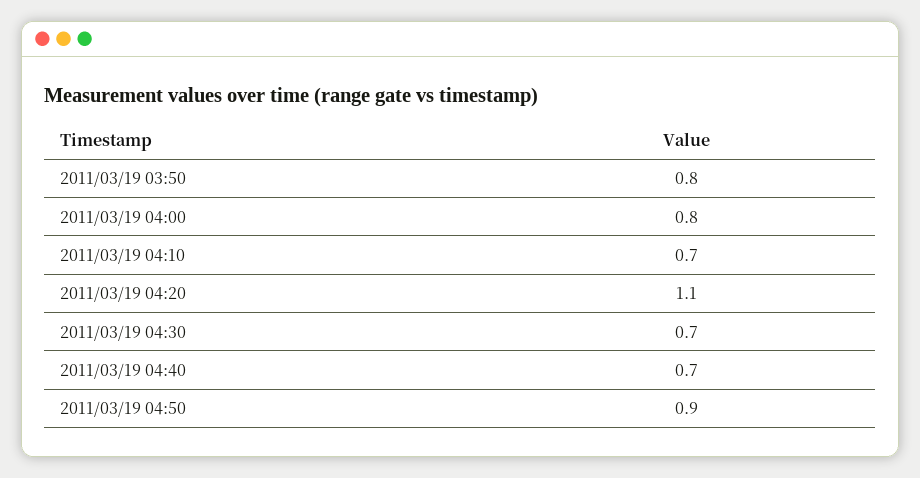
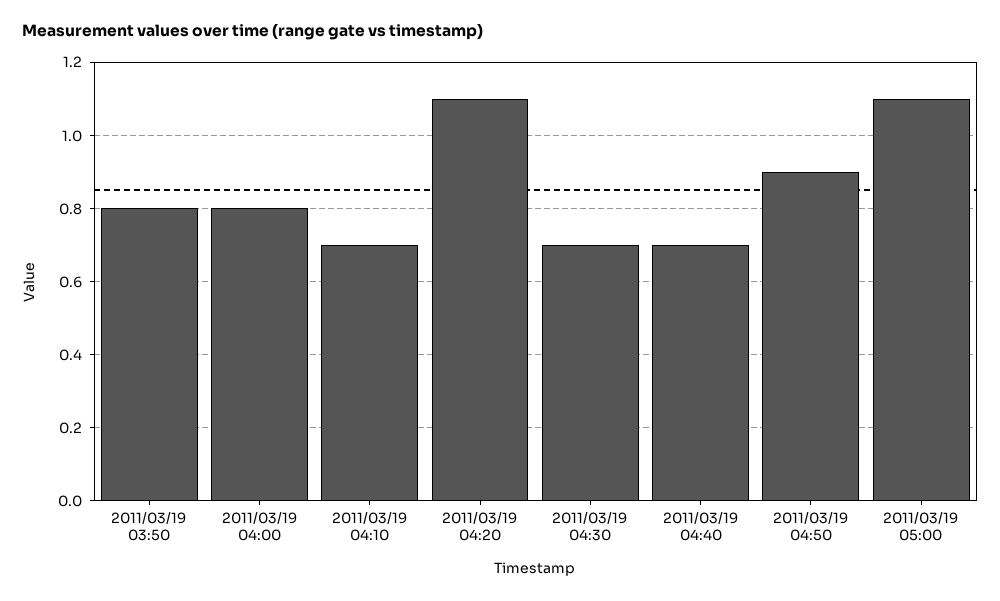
2011/03/19 05:00: none -> 1.1

